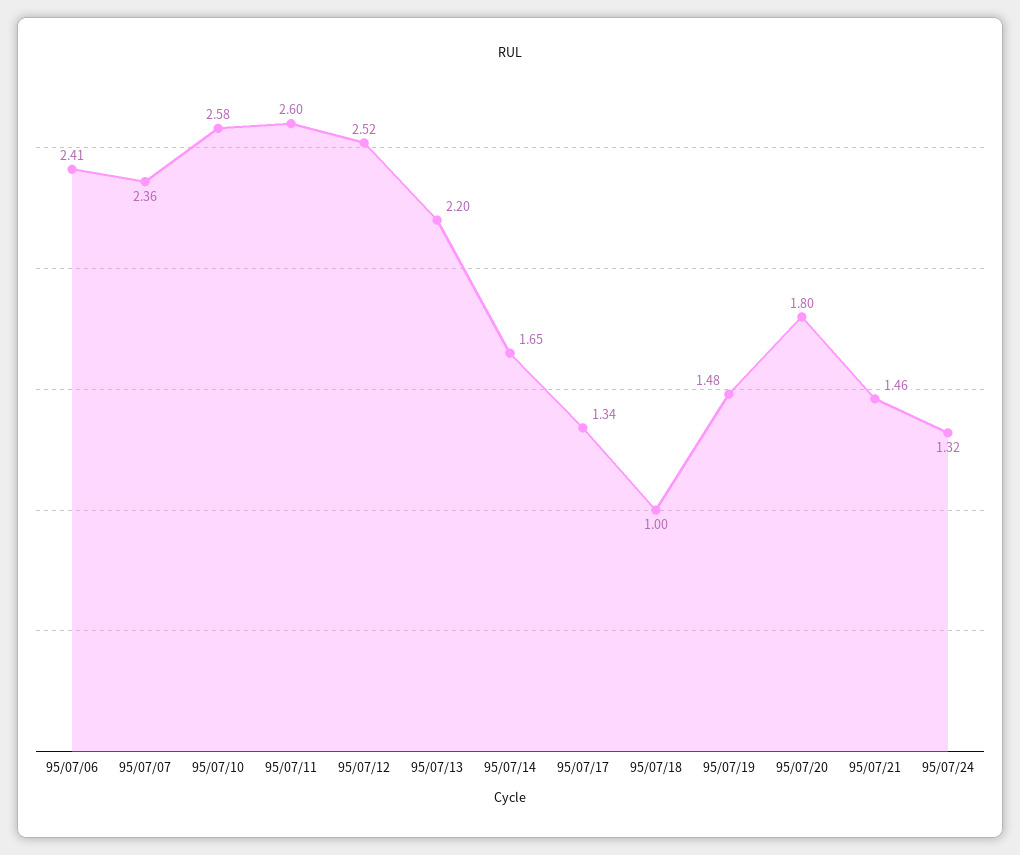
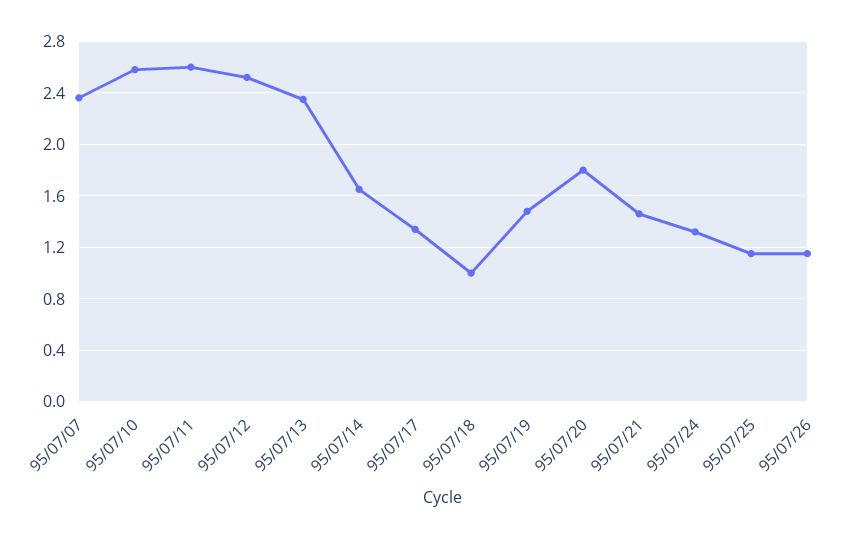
95/07/06: 2.41 -> none
95/07/13: 2.2 -> 2.35
95/07/25: none -> 1.15
95/07/26: none -> 1.15

